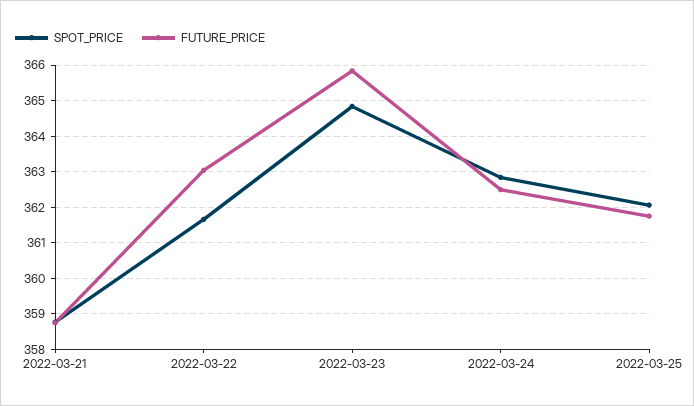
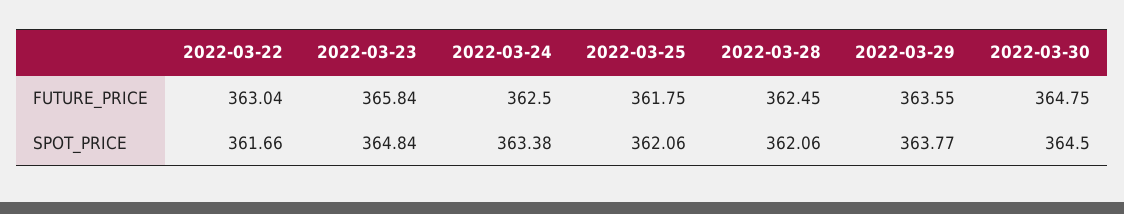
SPOT_PRICE, 2022-03-21: 358.8 -> none
FUTURE_PRICE, 2022-03-21: 358.8 -> none
SPOT_PRICE, 2022-03-24: 362.8 -> 363.38
FUTURE_PRICE, 2022-03-28: none -> 362.45
FUTURE_PRICE, 2022-03-29: none -> 363.55
FUTURE_PRICE, 2022-03-30: none -> 364.75
SPOT_PRICE, 2022-03-28: none -> 362.06
SPOT_PRICE, 2022-03-29: none -> 363.77
SPOT_PRICE, 2022-03-30: none -> 364.5

